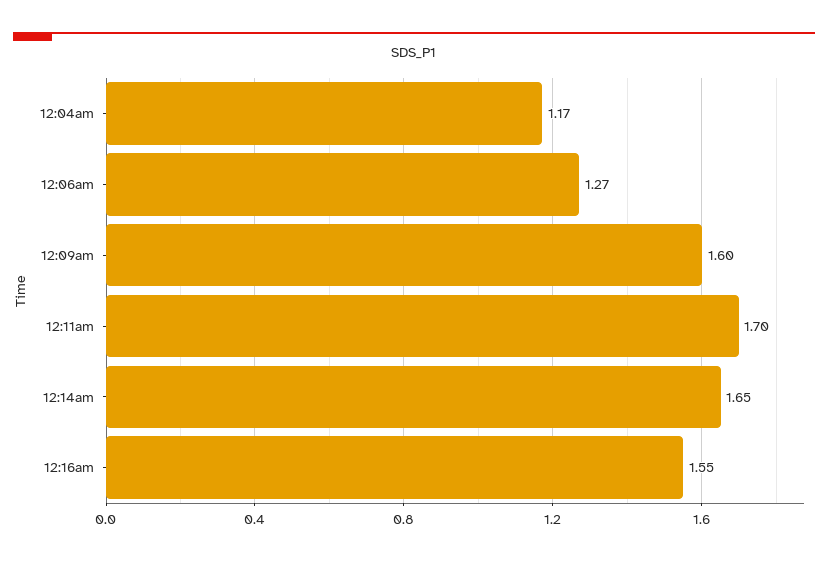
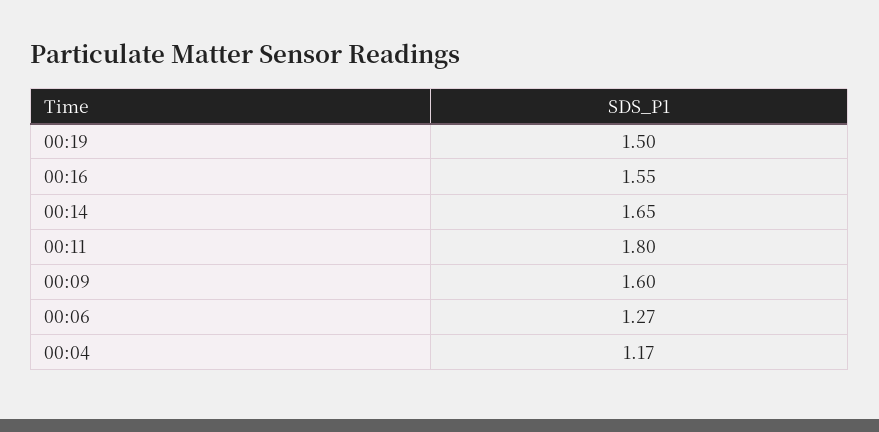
12:11am: 1.7 -> 1.8
00:19: none -> 1.5

